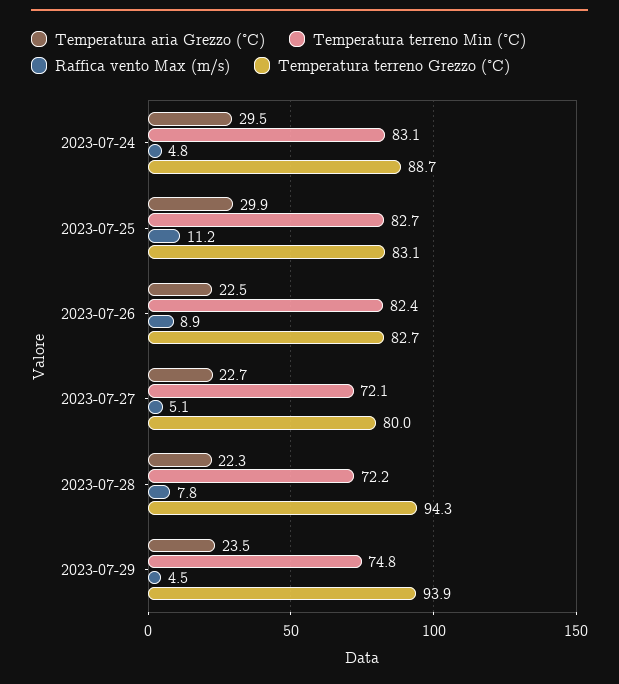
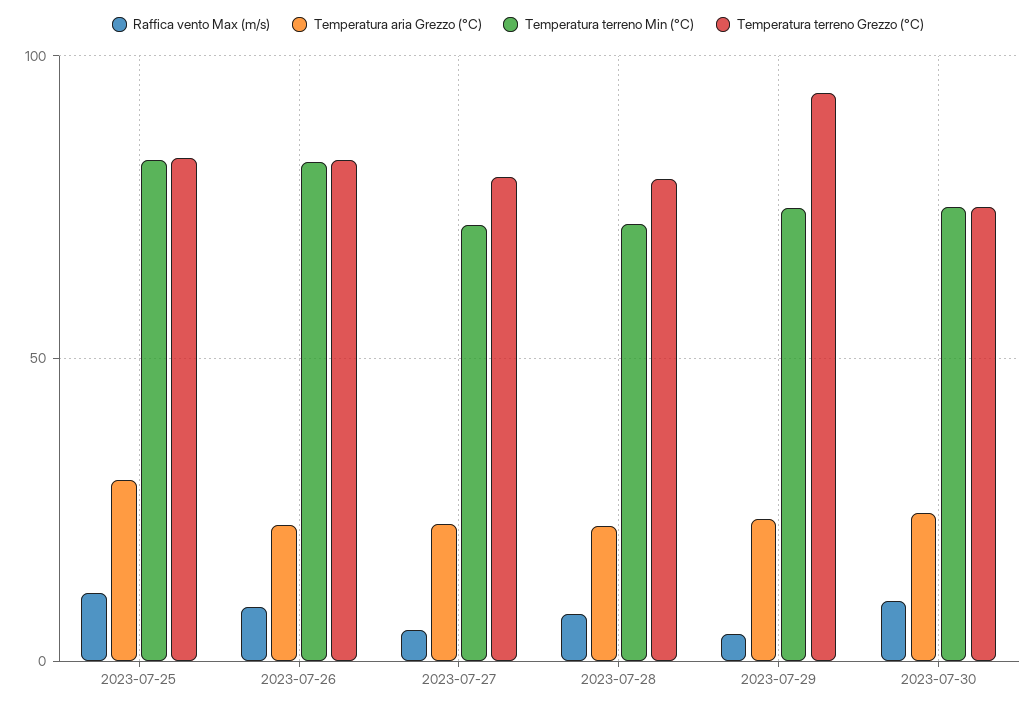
Temperatura aria Grezzo (°C), 2023-07-24: 29.5 -> none
Temperatura terreno Min (°C), 2023-07-24: 83.1 -> none
Raffica vento Max (m/s), 2023-07-24: 4.8 -> none
Temperatura terreno Grezzo (°C), 2023-07-24: 88.7 -> none
Temperatura terreno Grezzo (°C), 2023-07-28: 94.3 -> 80
Raffica vento Max (m/s), 2023-07-30: none -> 10
Temperatura aria Grezzo (°C), 2023-07-30: none -> 25
Temperatura terreno Min (°C), 2023-07-30: none -> 75
Temperatura terreno Grezzo (°C), 2023-07-30: none -> 75

